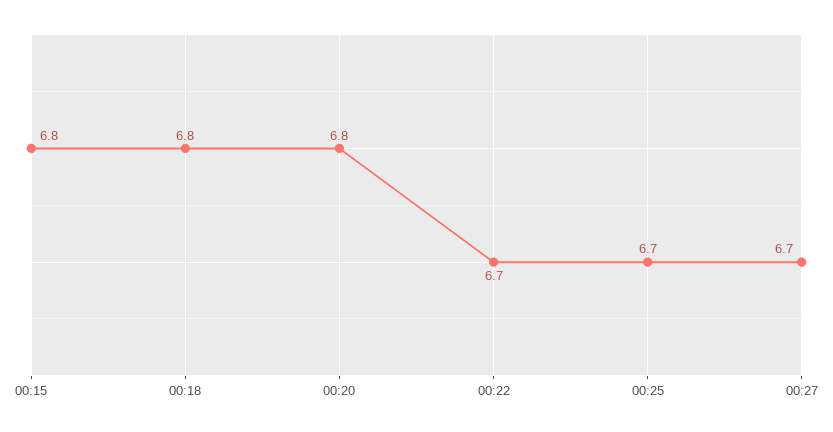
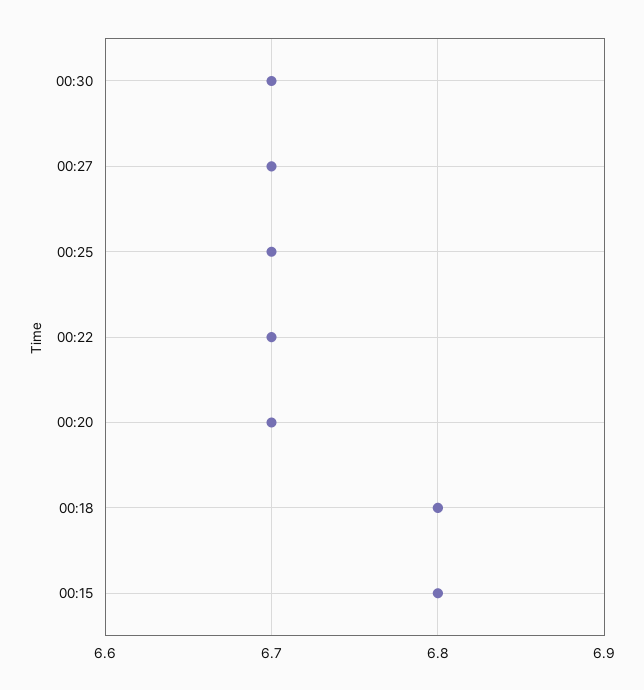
00:20: 6.8 -> 6.7
00:30: none -> 6.7

